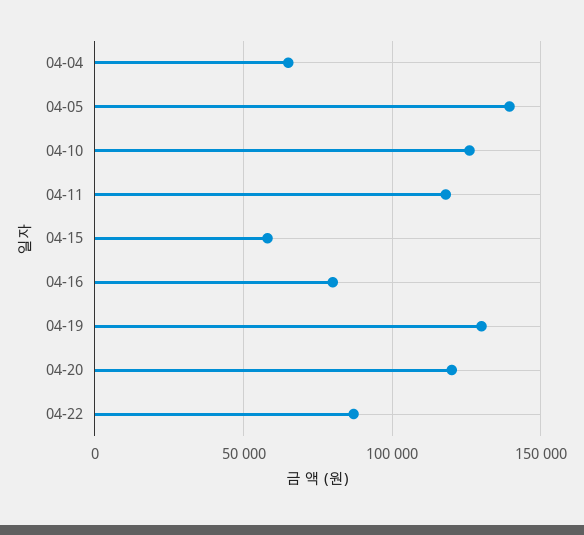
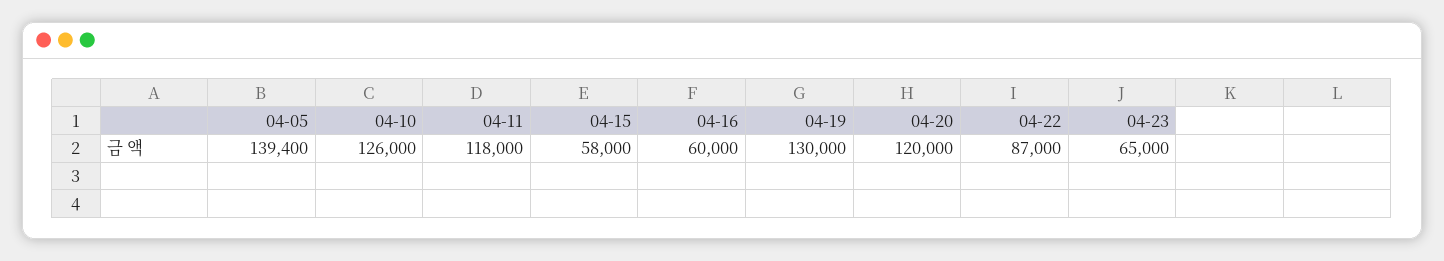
04-04: 65000 -> none
04-16: 80000 -> 60000
04-23: none -> 65000

